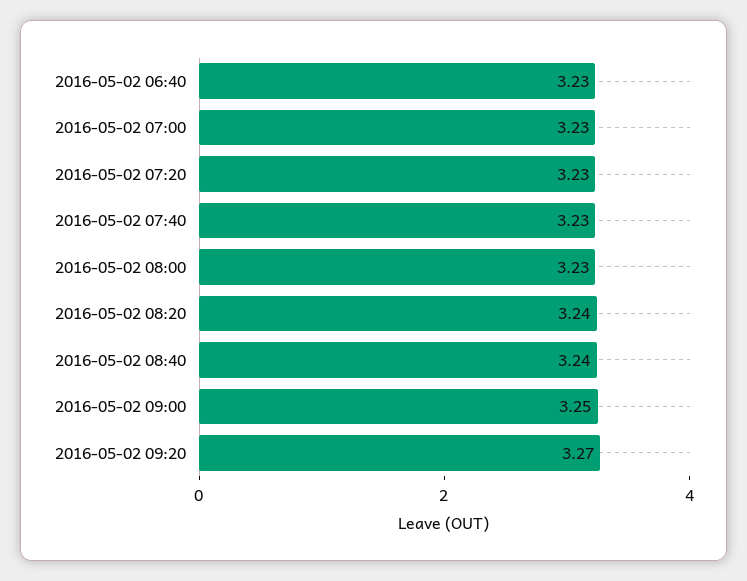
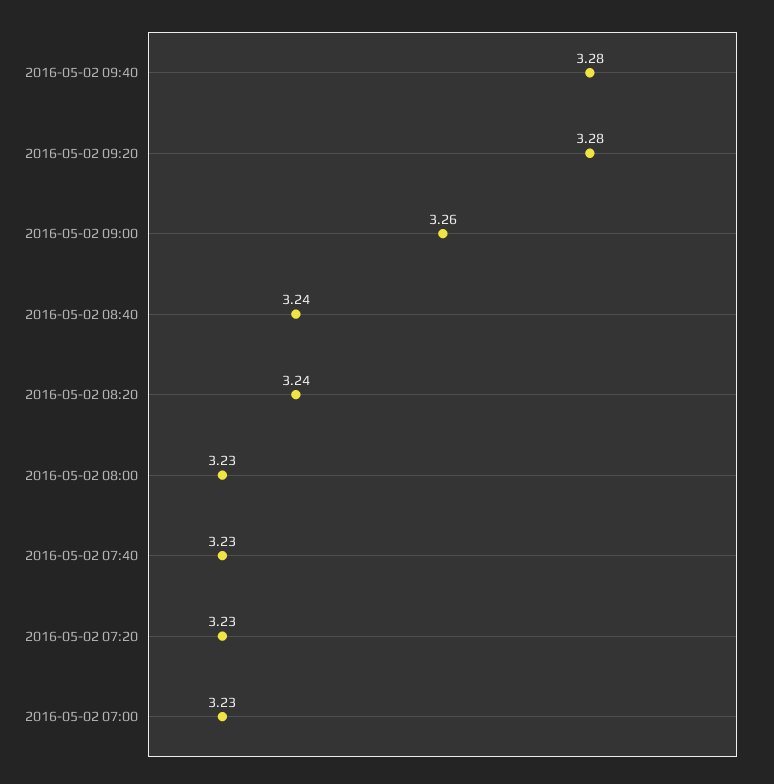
2016-05-02 06:40: 3.23 -> none
2016-05-02 09:00: 3.25 -> 3.26
2016-05-02 09:20: 3.27 -> 3.28
2016-05-02 09:40: none -> 3.28

